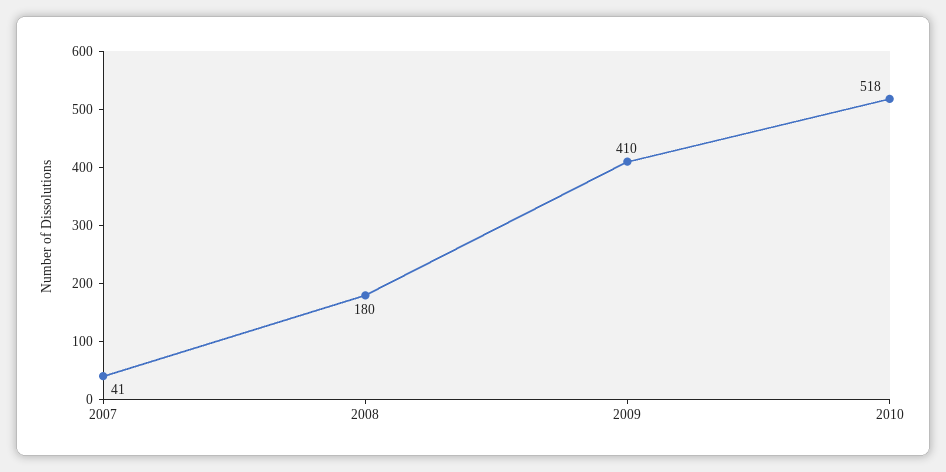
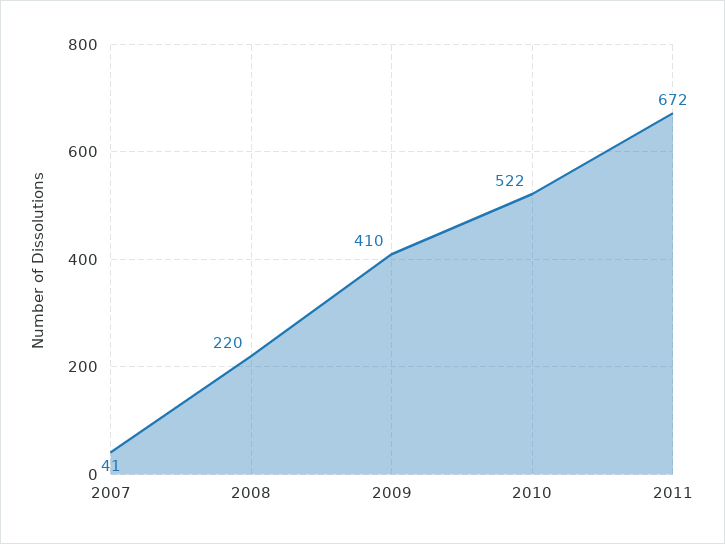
2008: 180 -> 220
2010: 518 -> 522
2011: none -> 672

